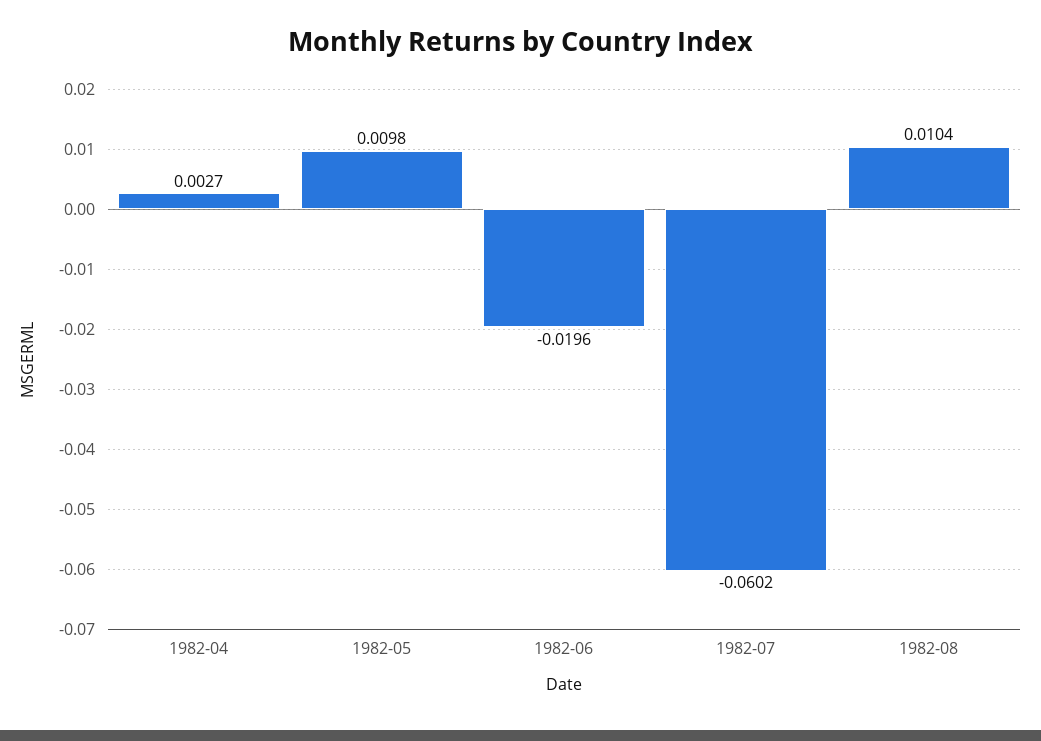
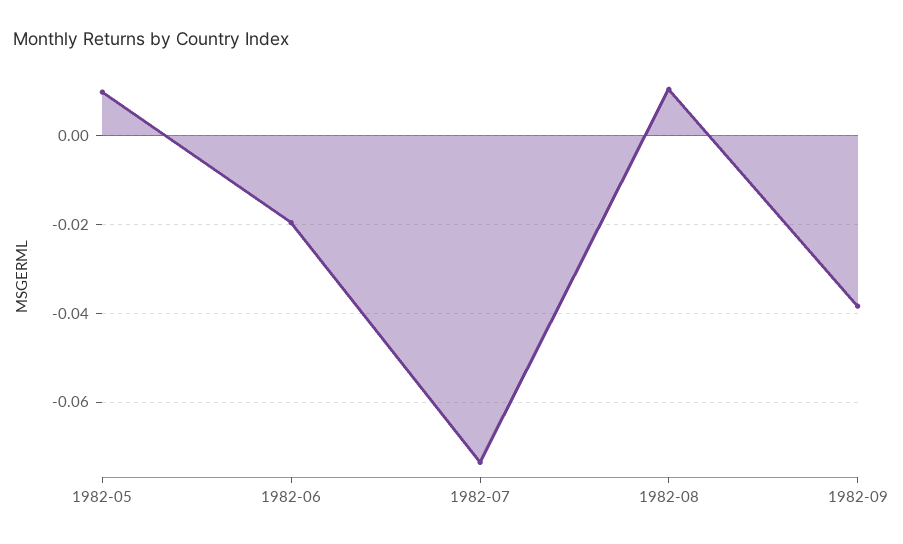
1982-04: 0.0027 -> none
1982-07: -0.0602 -> -0.074
1982-09: none -> -0.038

